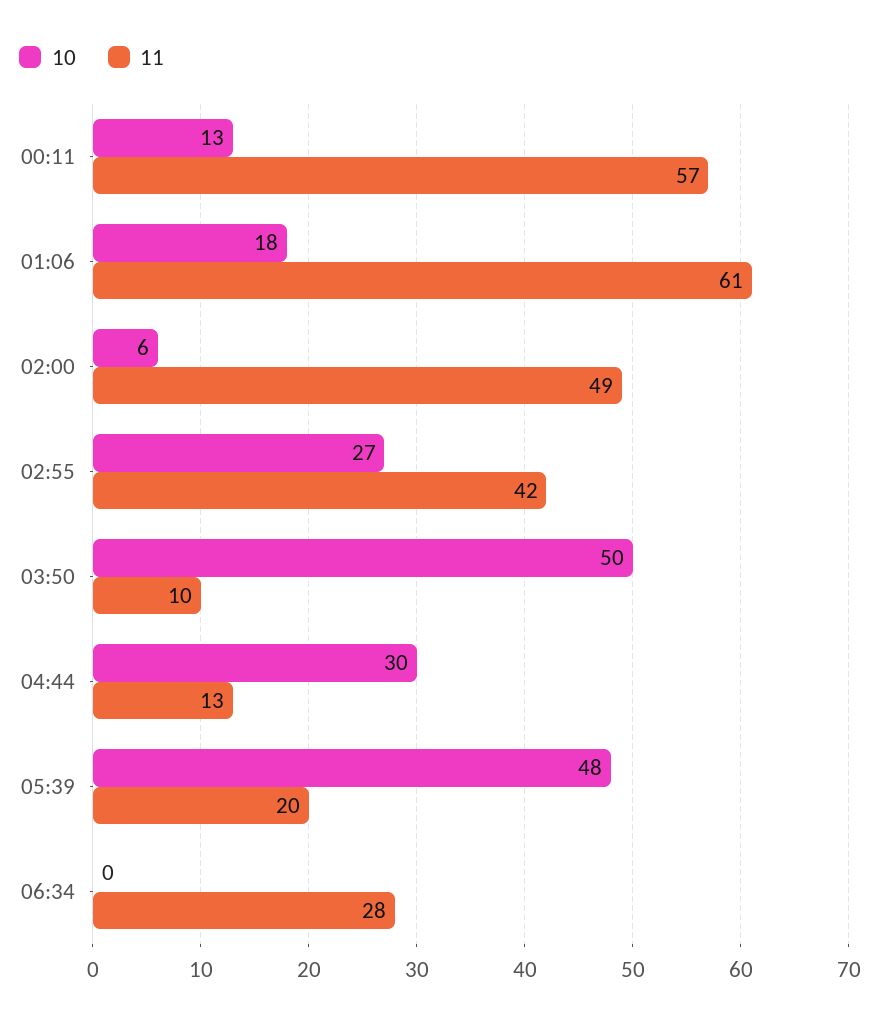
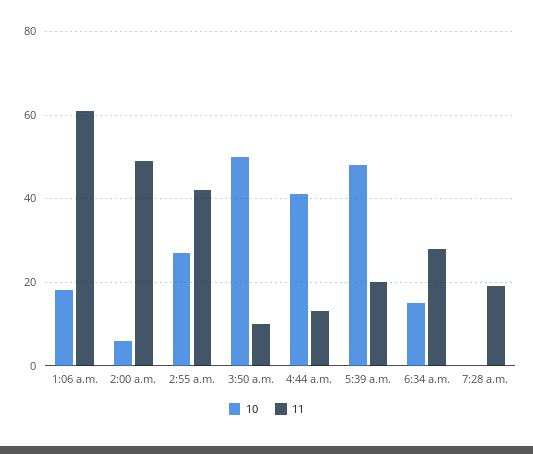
10, 00:11: 13 -> none
11, 00:11: 57 -> none
10, 04:44: 30 -> 40
10, 06:34: 0 -> 15
10, 7:28 a.m.: none -> 0
11, 7:28 a.m.: none -> 20

